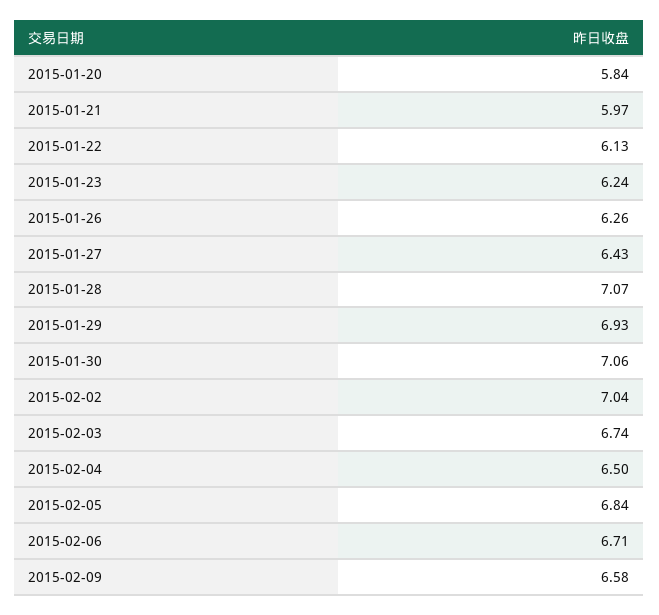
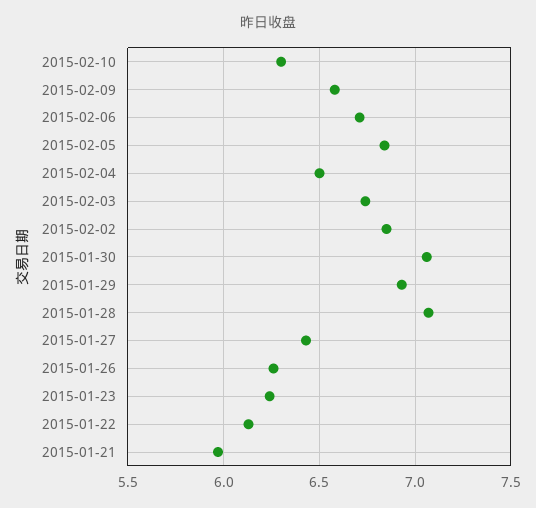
2015-01-20: 5.84 -> none
2015-02-02: 7.04 -> 6.85
2015-02-10: none -> 6.3

